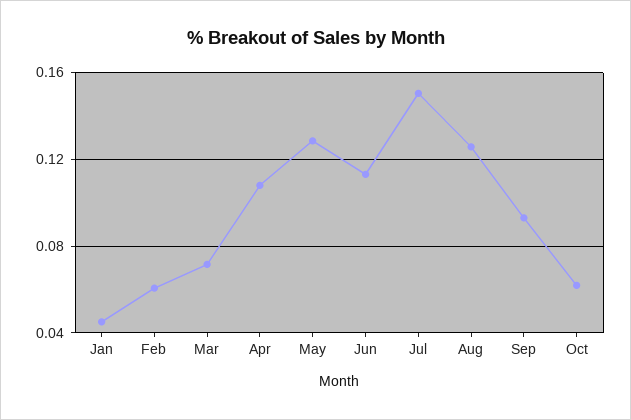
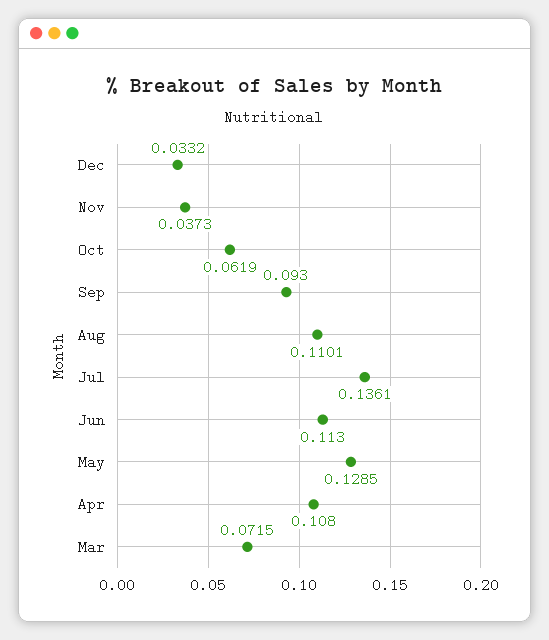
Jan: 0.045 -> none
Feb: 0.06 -> none
Jul: 0.15 -> 0.1361
Aug: 0.125 -> 0.1101
Dec: none -> 0.0332
Nov: none -> 0.0373

